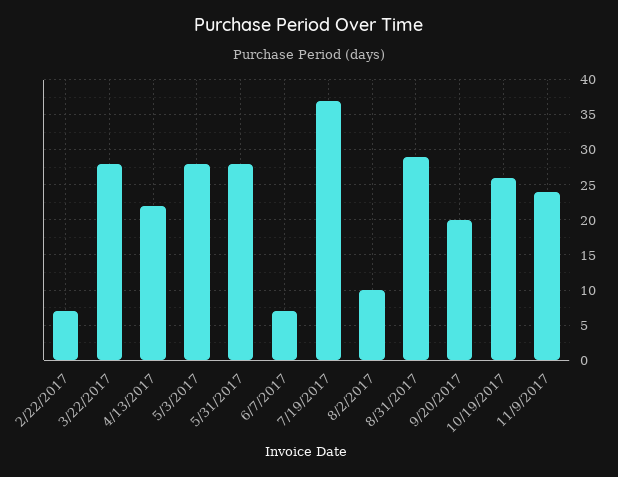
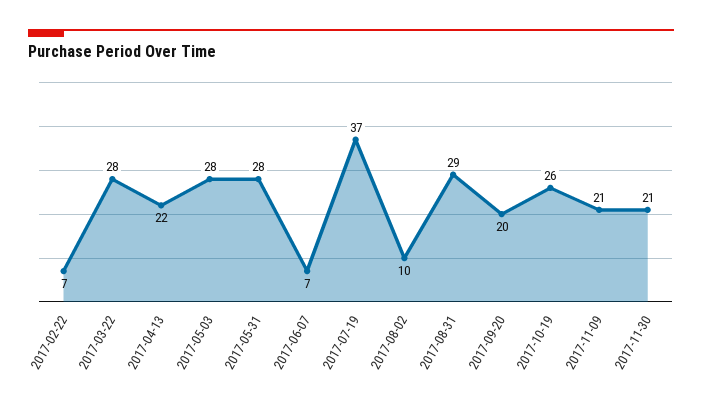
11/9/2017: 24 -> 21
2017-11-30: none -> 21

